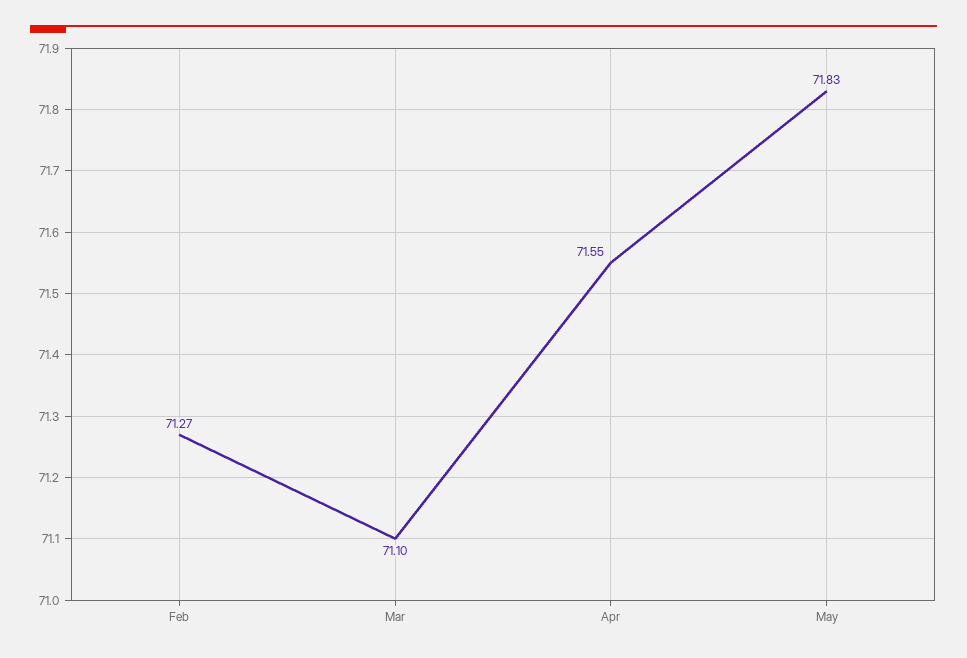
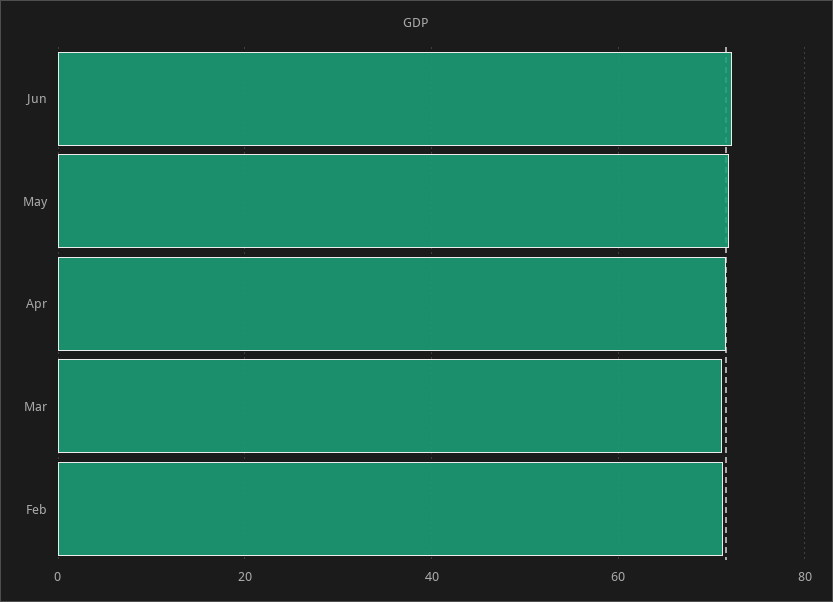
Jun: none -> 72

